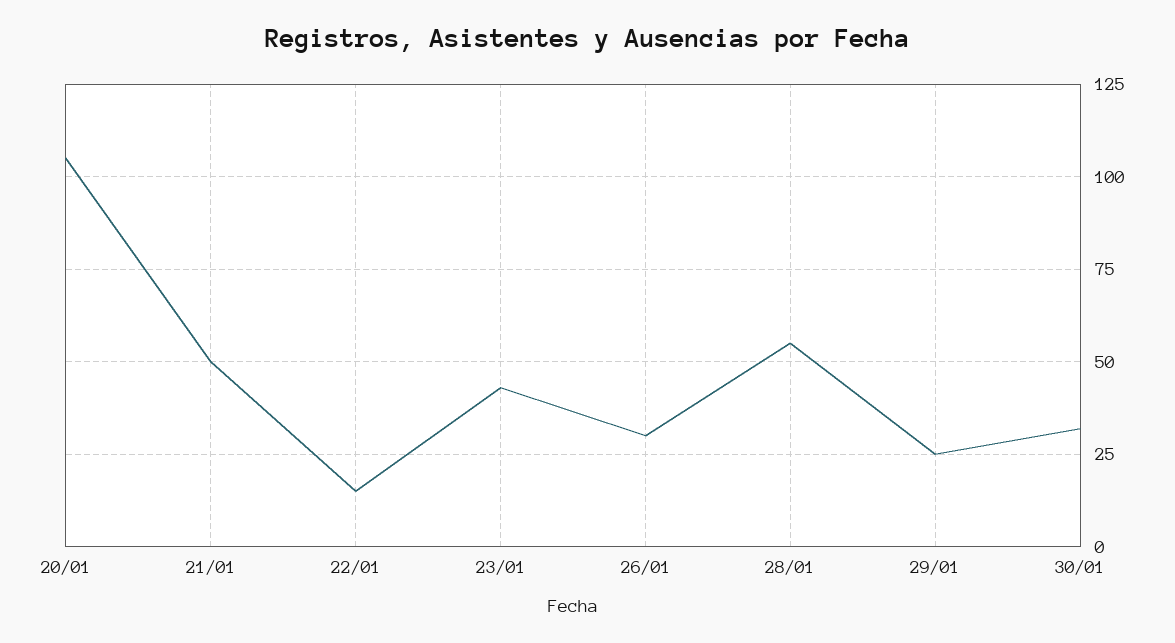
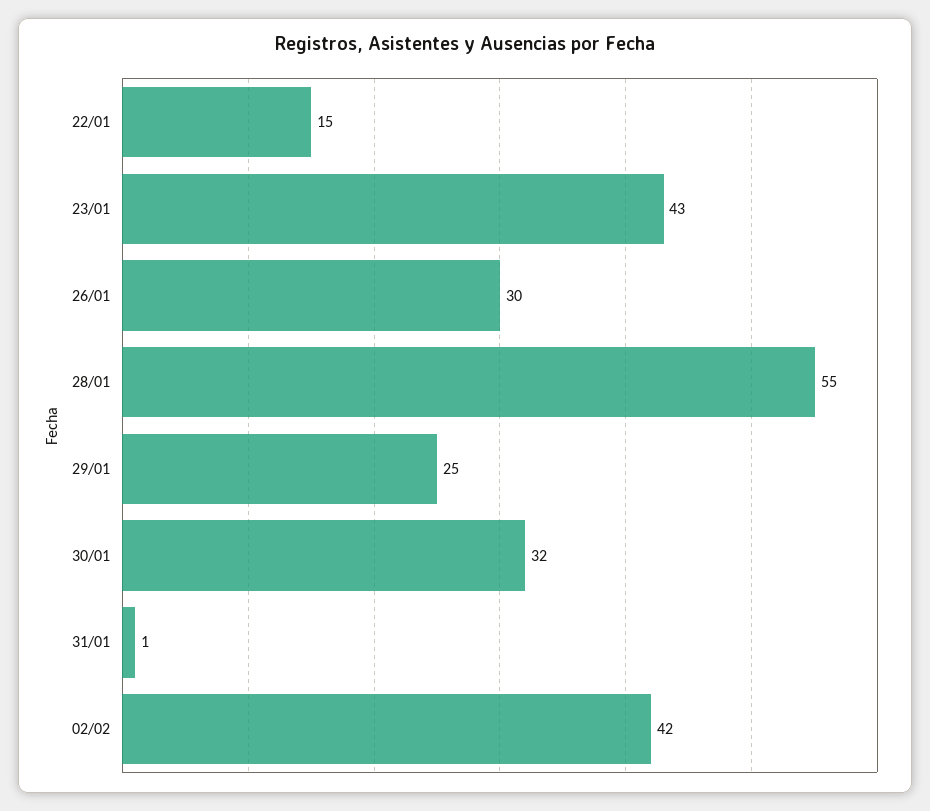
20/01: 105 -> none
21/01: 50 -> none
31/01: none -> 1
02/02: none -> 42

